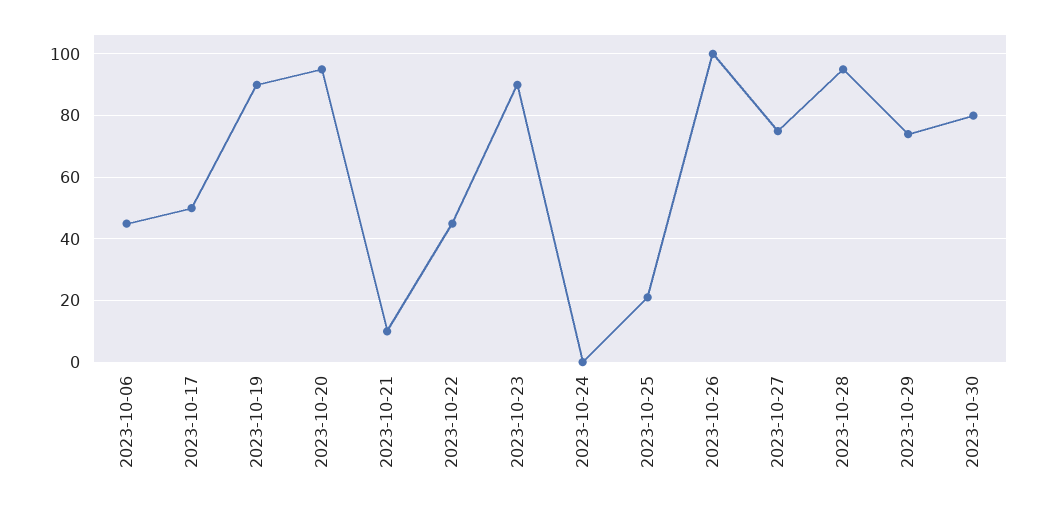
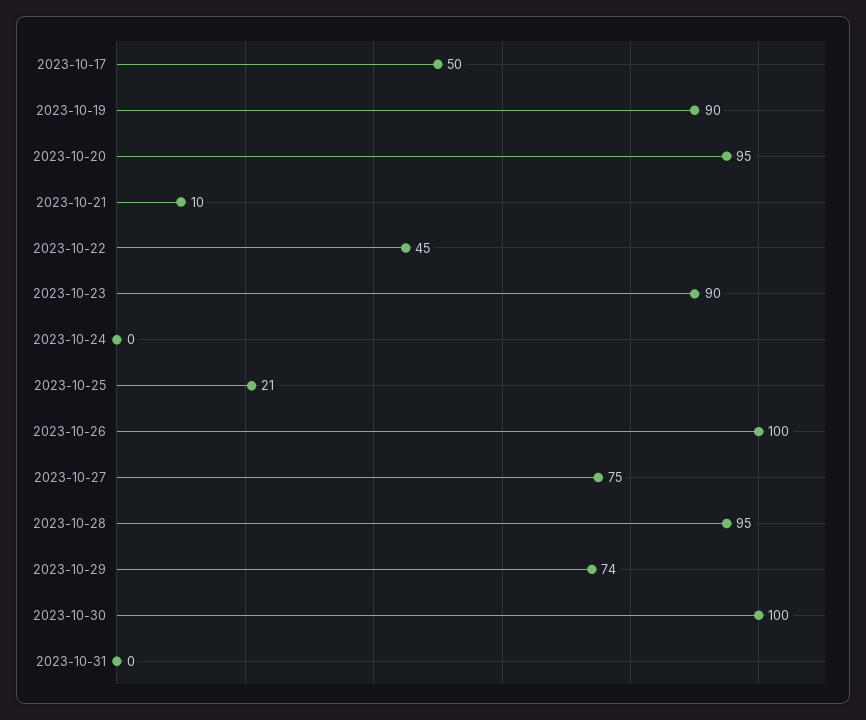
2023-10-06: 45 -> none
2023-10-30: 80 -> 100
2023-10-31: none -> 0

